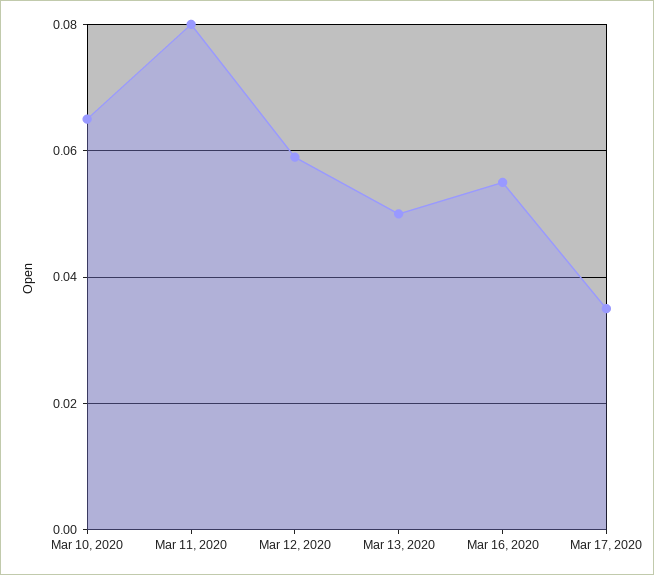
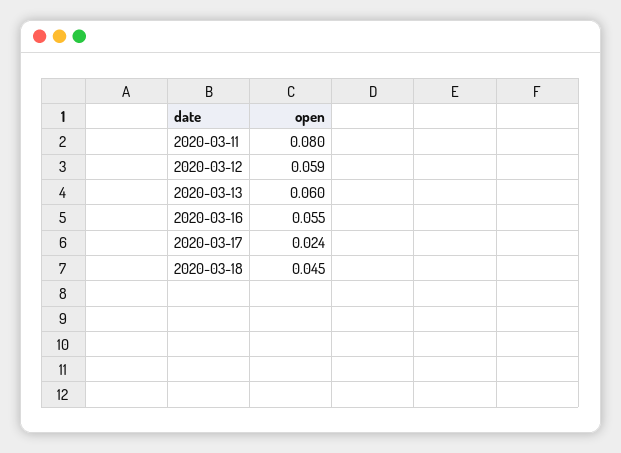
Mar 10, 2020: 0.065 -> none
Mar 13, 2020: 0.05 -> 0.06
Mar 17, 2020: 0.035 -> 0.024
2020-03-18: none -> 0.045

